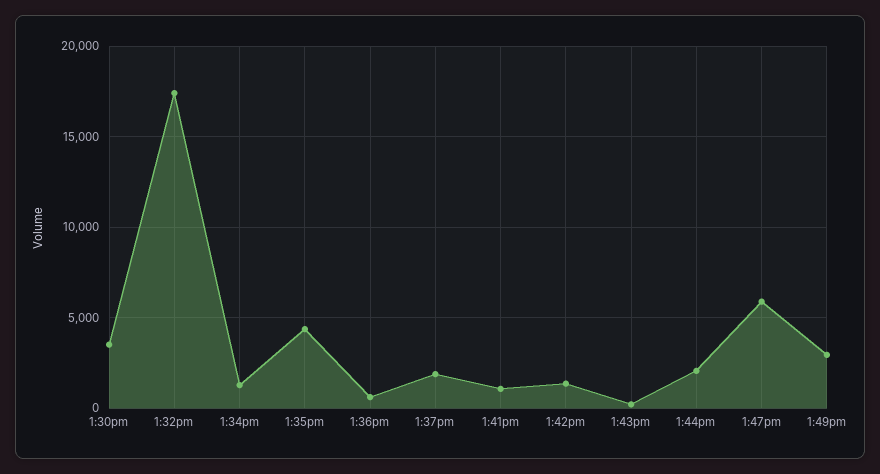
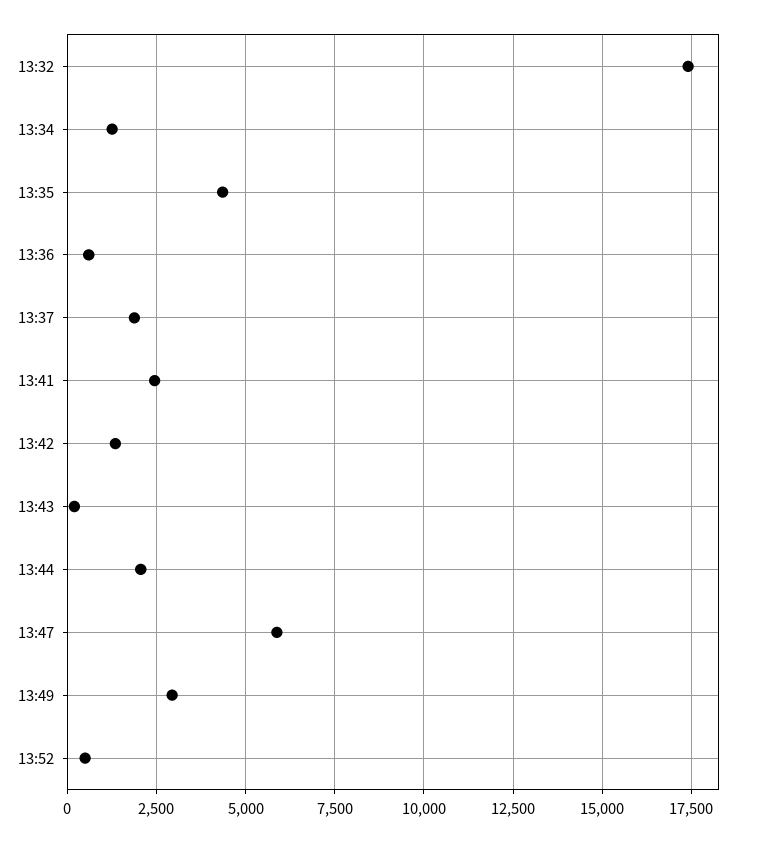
1:30pm: 3500 -> none
1:41pm: 1000 -> 2500
13:52: none -> 500

